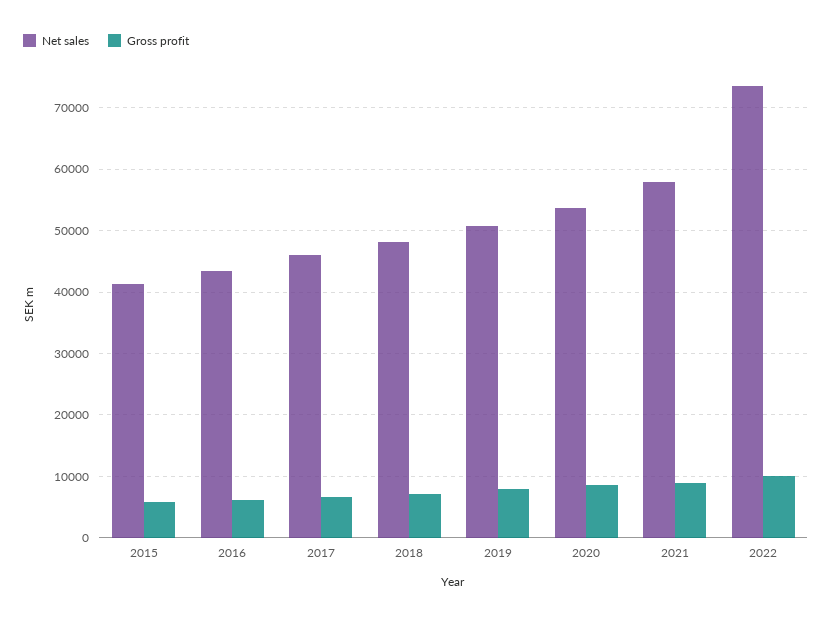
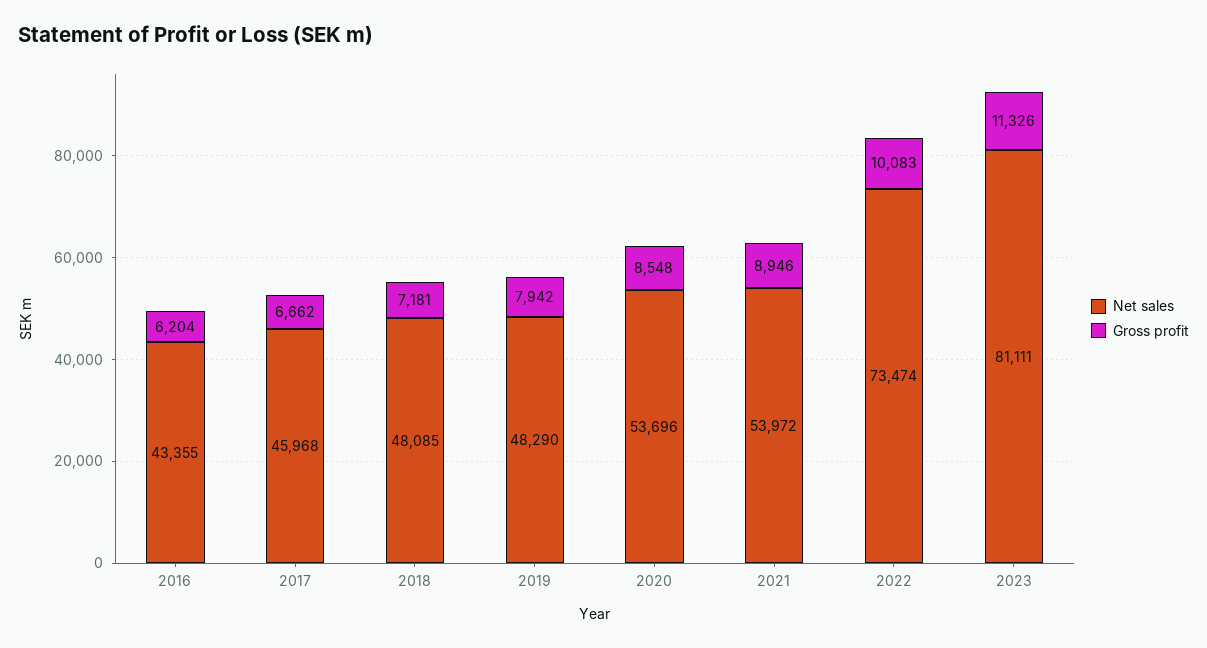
Net sales, 2015: 41000 -> none
Gross profit, 2015: 6000 -> none
Net sales, 2019: 51000 -> 48290
Net sales, 2021: 58000 -> 53972
Net sales, 2023: none -> 81111
Gross profit, 2023: none -> 11326

